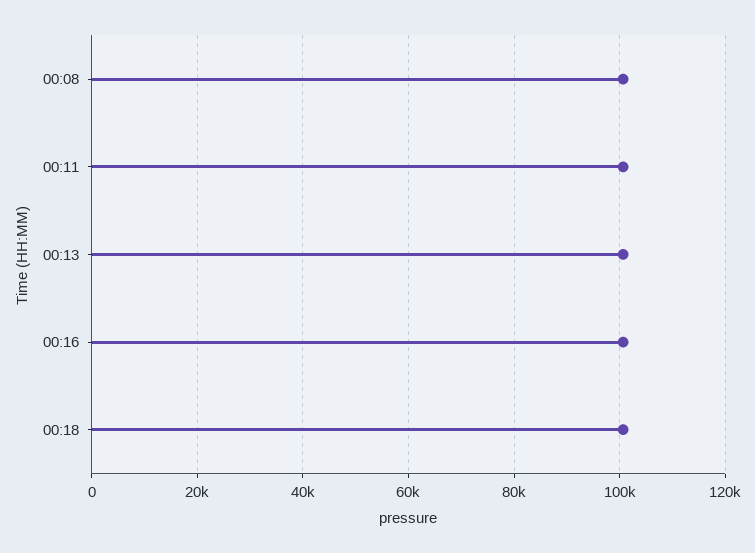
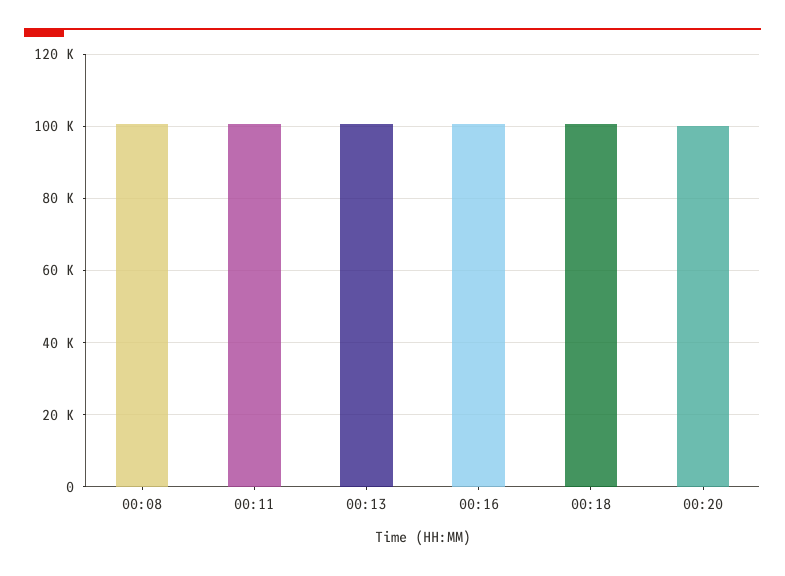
00:20: none -> 100000

